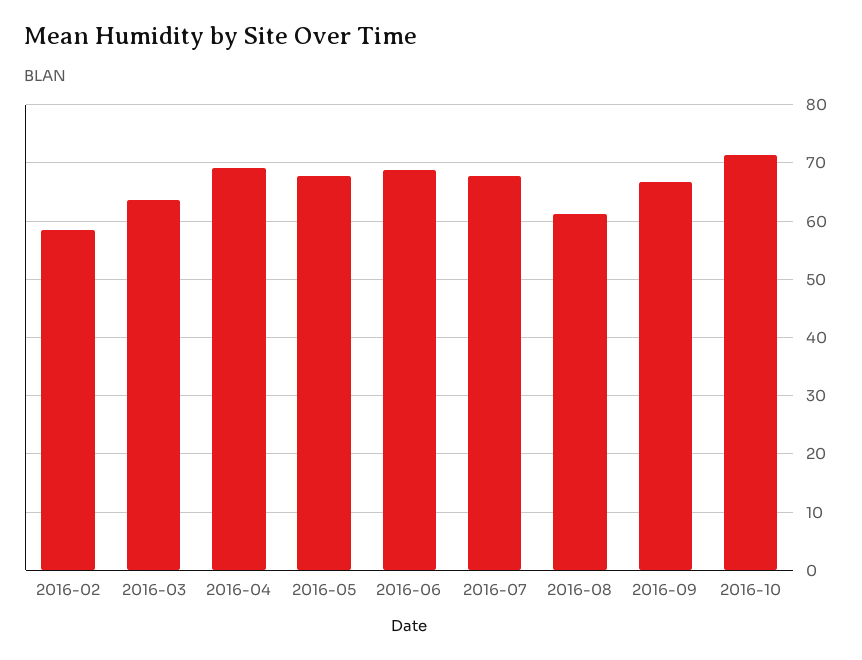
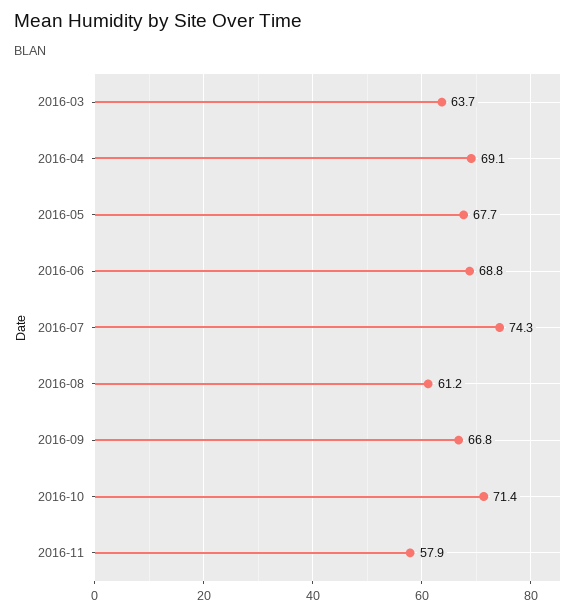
2016-02: 58 -> none
2016-07: 68 -> 74.3
2016-11: none -> 57.9

